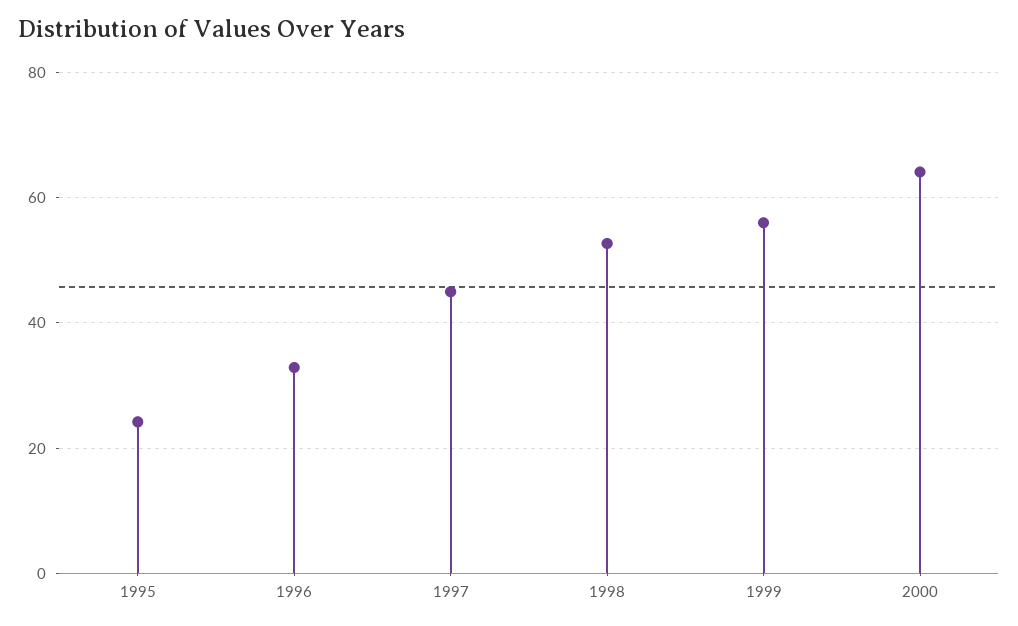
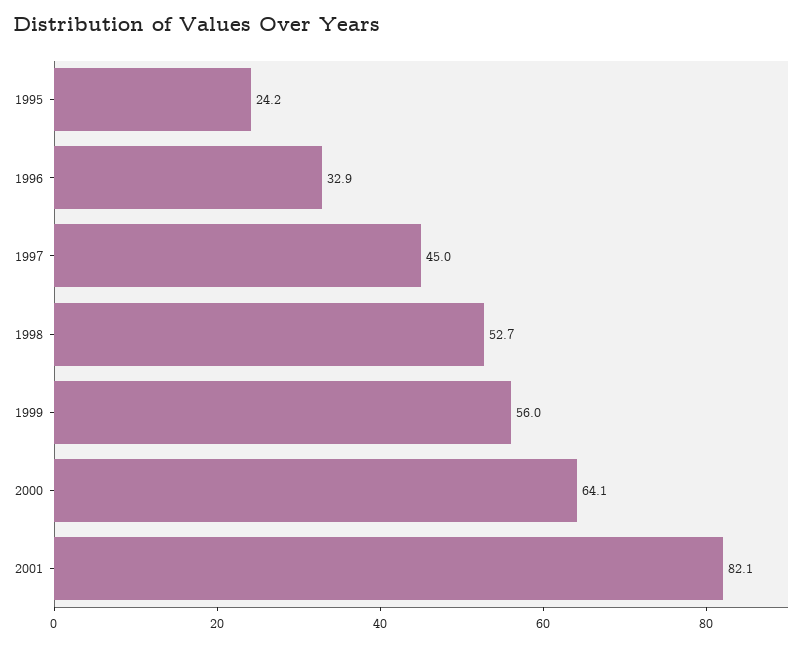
2001: none -> 82.1

